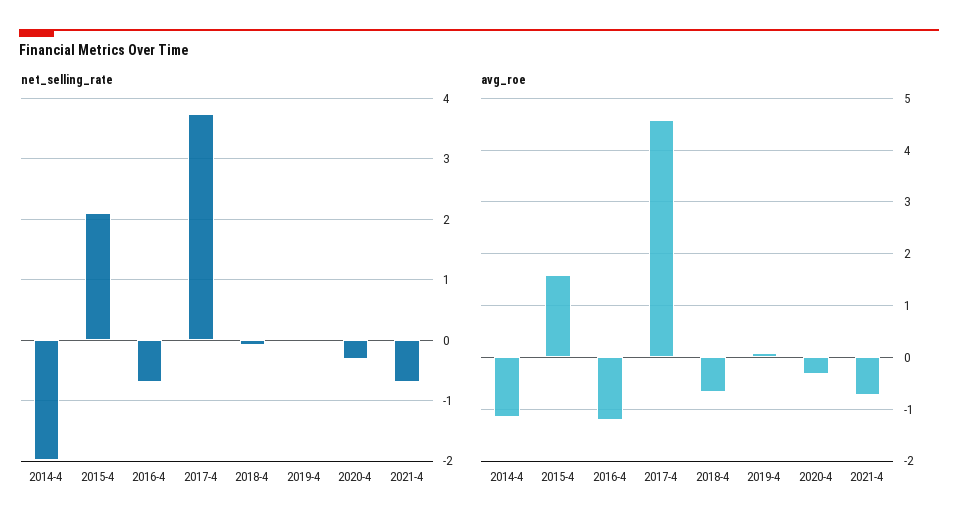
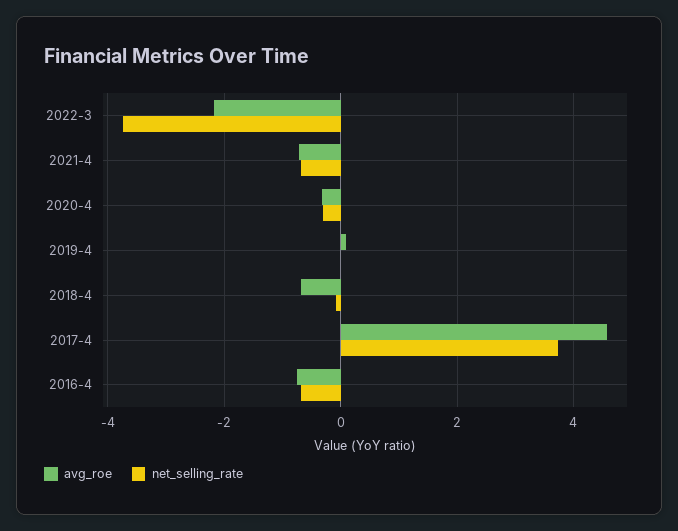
net_selling_rate, 2014-4: -2 -> none
net_selling_rate, 2015-4: 2.1 -> none
avg_roe, 2014-4: -1.2 -> none
avg_roe, 2015-4: 1.6 -> none
avg_roe, 2016-4: -1.2 -> -0.8
avg_roe, 2022-3: none -> -2.2
net_selling_rate, 2022-3: none -> -3.8

